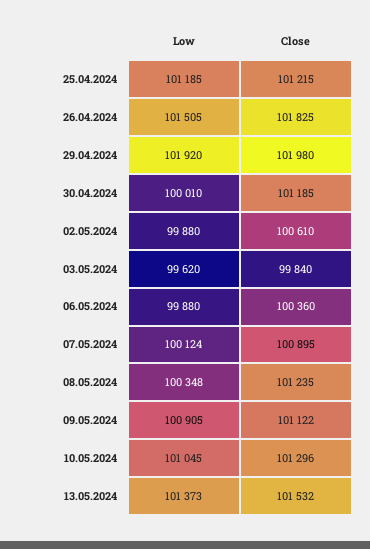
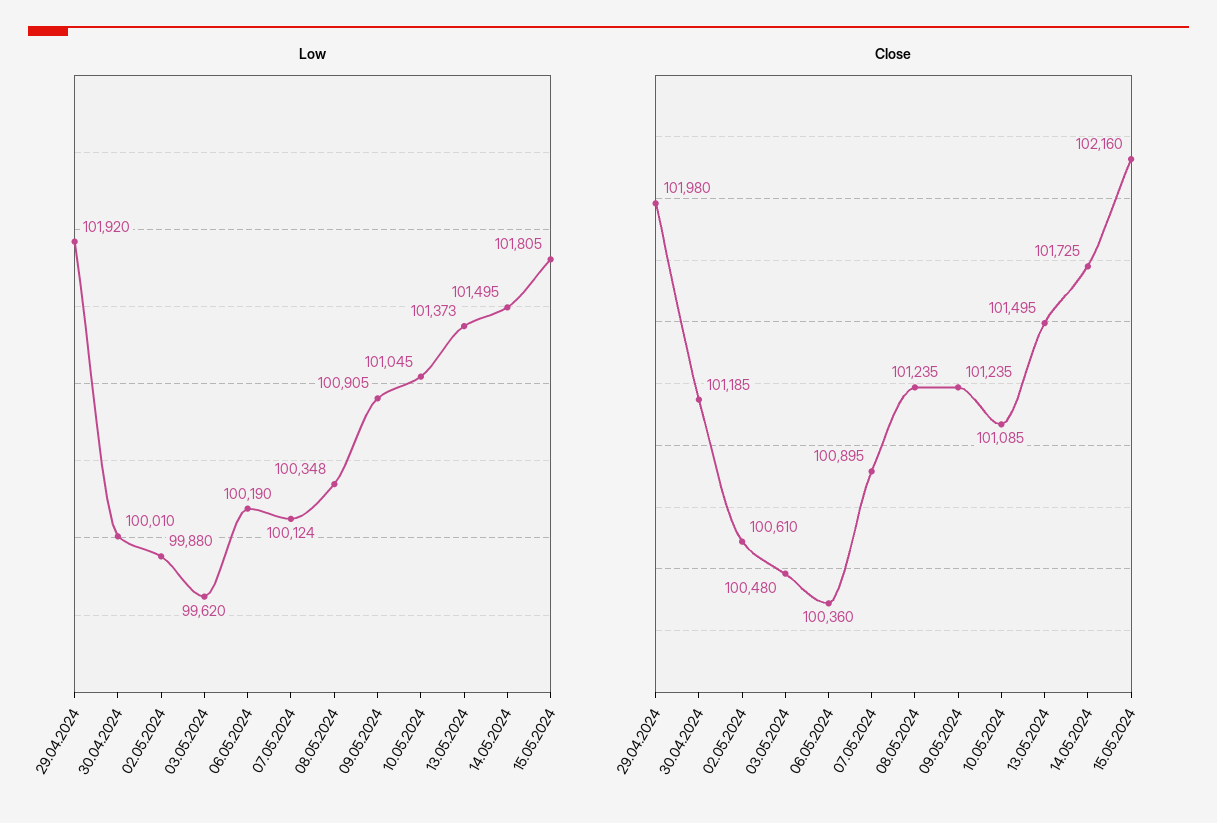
Low, 25.04.2024: 101185 -> none
Close, 25.04.2024: 101215 -> none
Low, 26.04.2024: 101505 -> none
Close, 26.04.2024: 101825 -> none
Close, 03.05.2024: 99840 -> 100480
Low, 06.05.2024: 99880 -> 100190
Close, 09.05.2024: 101122 -> 101235
Close, 10.05.2024: 101296 -> 101085
Close, 13.05.2024: 101532 -> 101495
Low, 14.05.2024: none -> 101495
Low, 15.05.2024: none -> 101805
Close, 14.05.2024: none -> 101725
Close, 15.05.2024: none -> 102160

